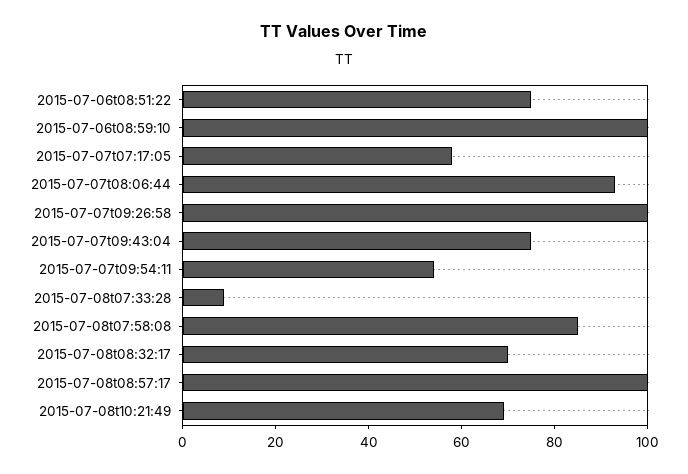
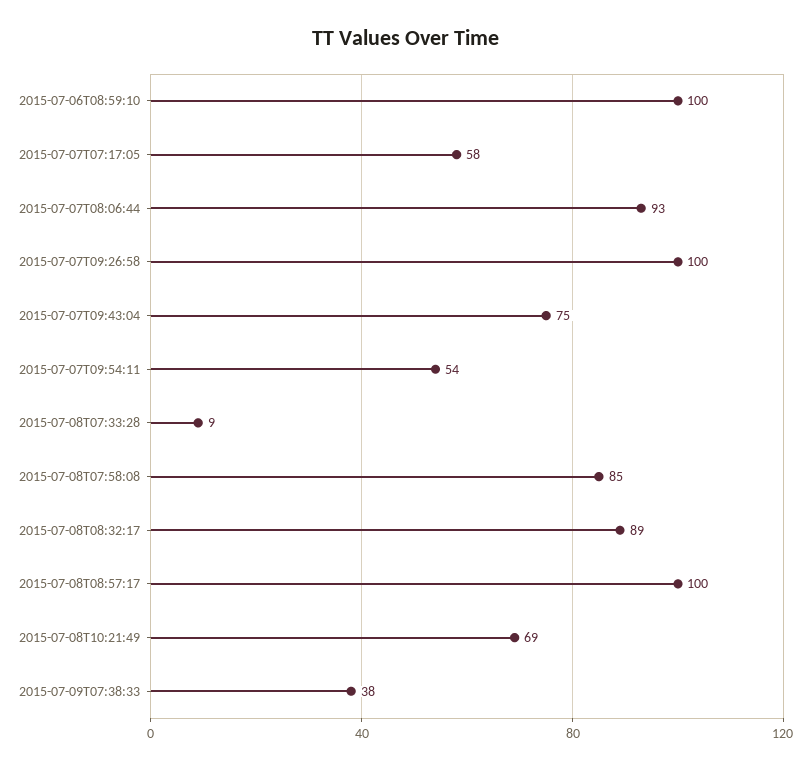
2015-07-06t08:51:22: 75 -> none
2015-07-08t08:32:17: 70 -> 89
2015-07-09T07:38:33: none -> 38

